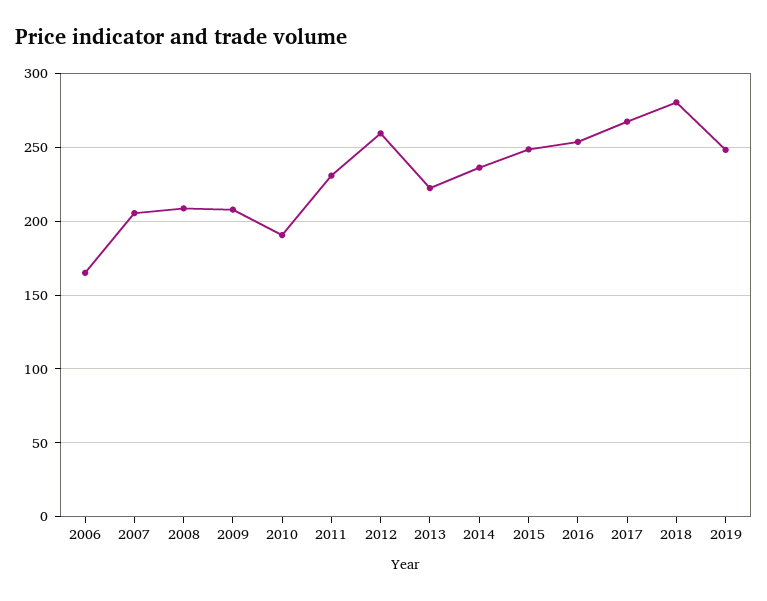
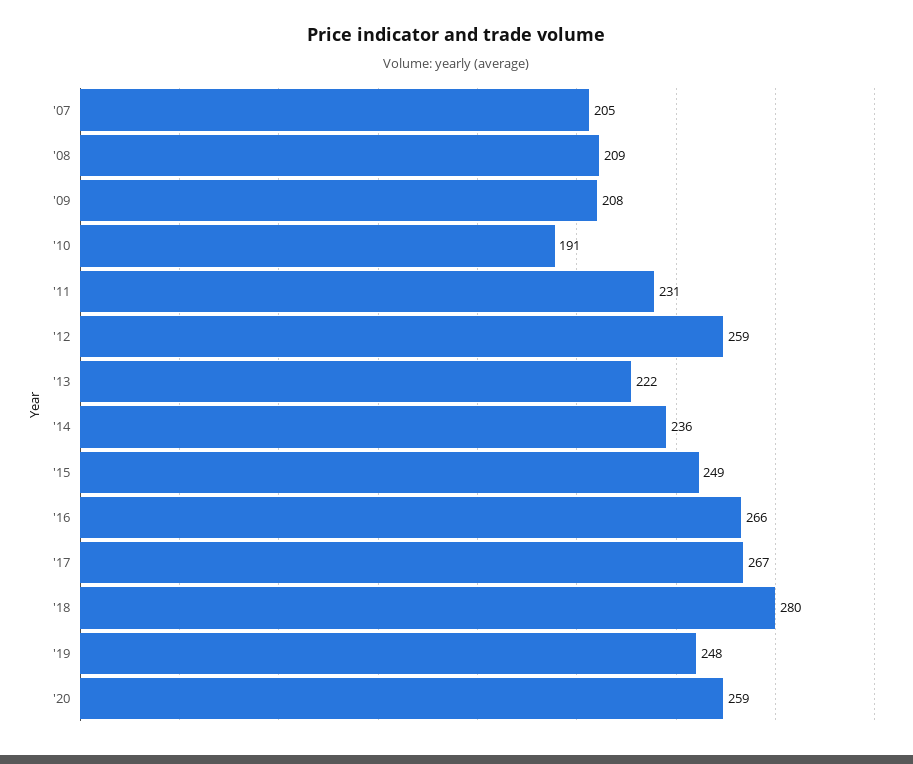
2006: 165 -> none
2016: 255 -> 266
'20: none -> 259

